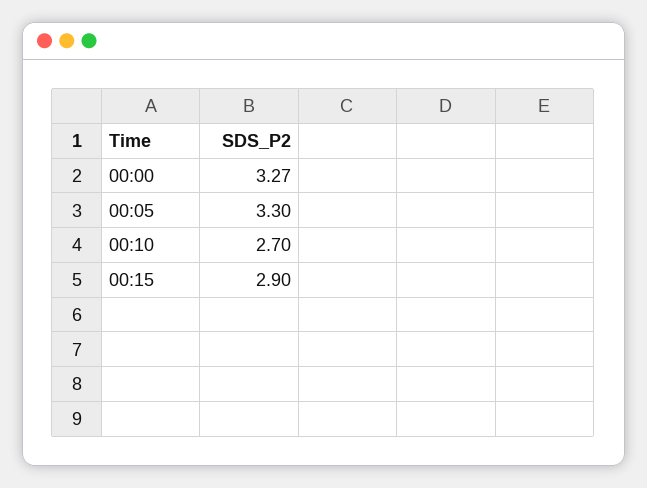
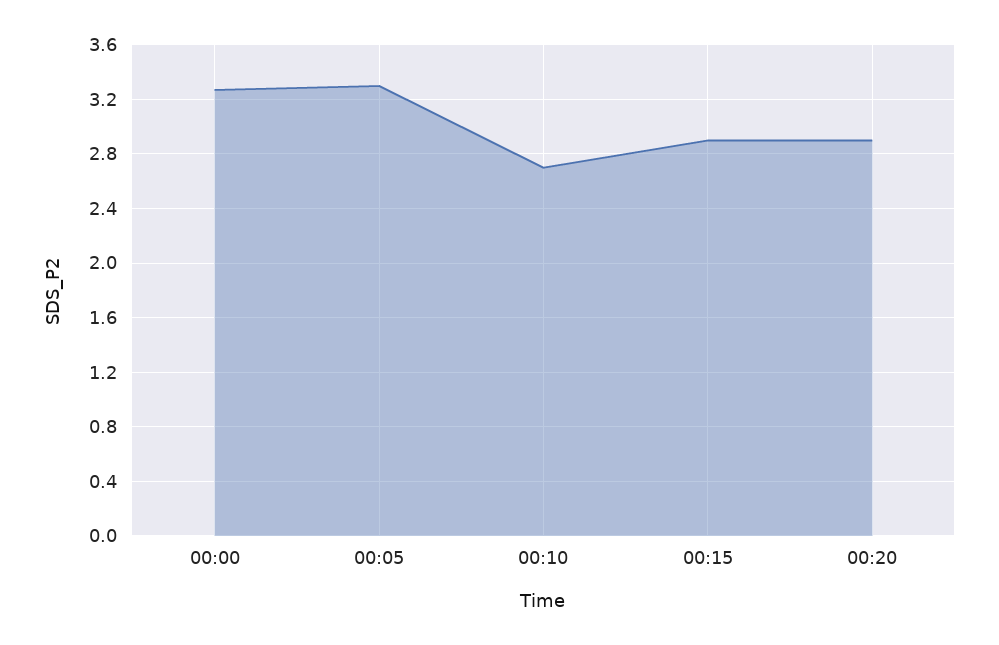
00:20: none -> 2.9

